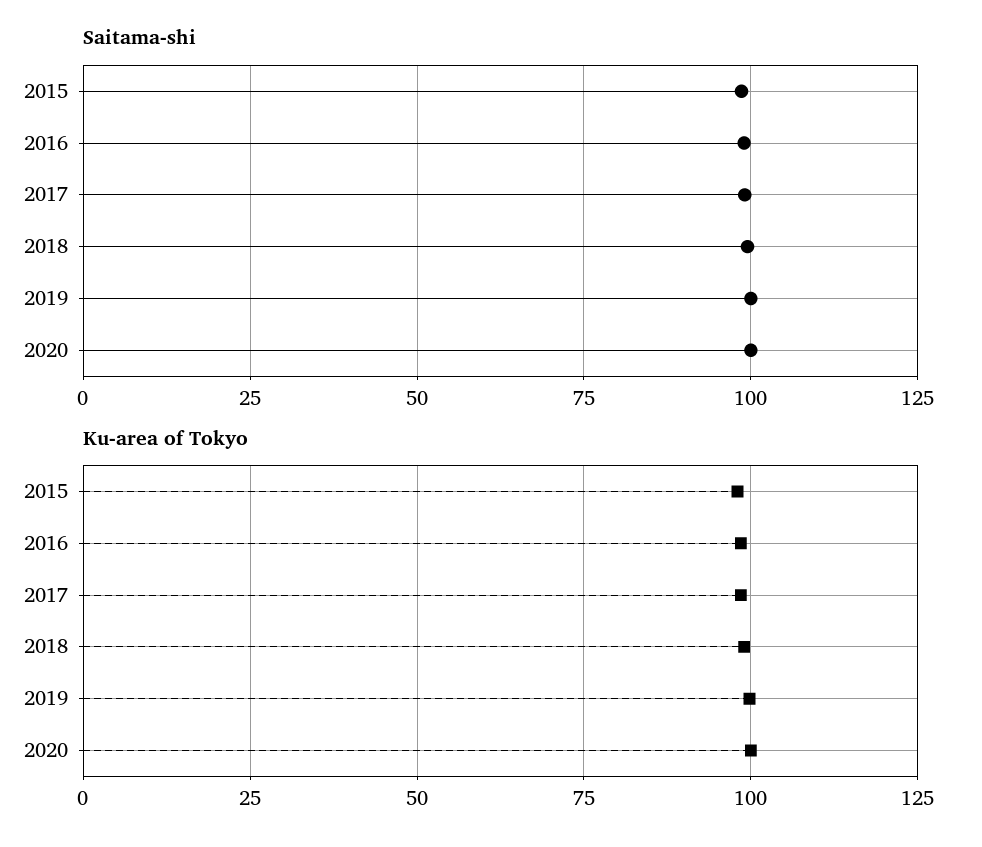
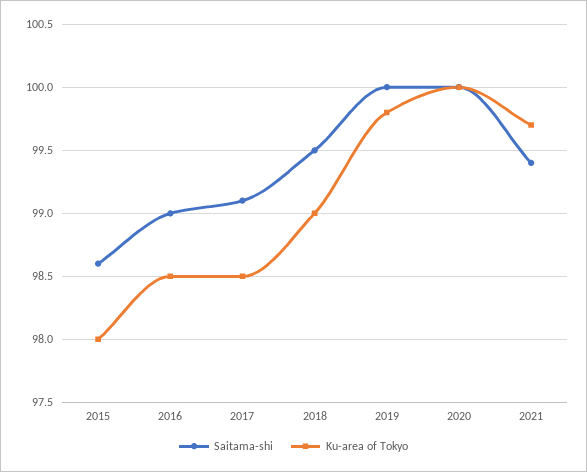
Saitama-shi, 2021: none -> 99.4
Ku-area of Tokyo, 2021: none -> 99.7

